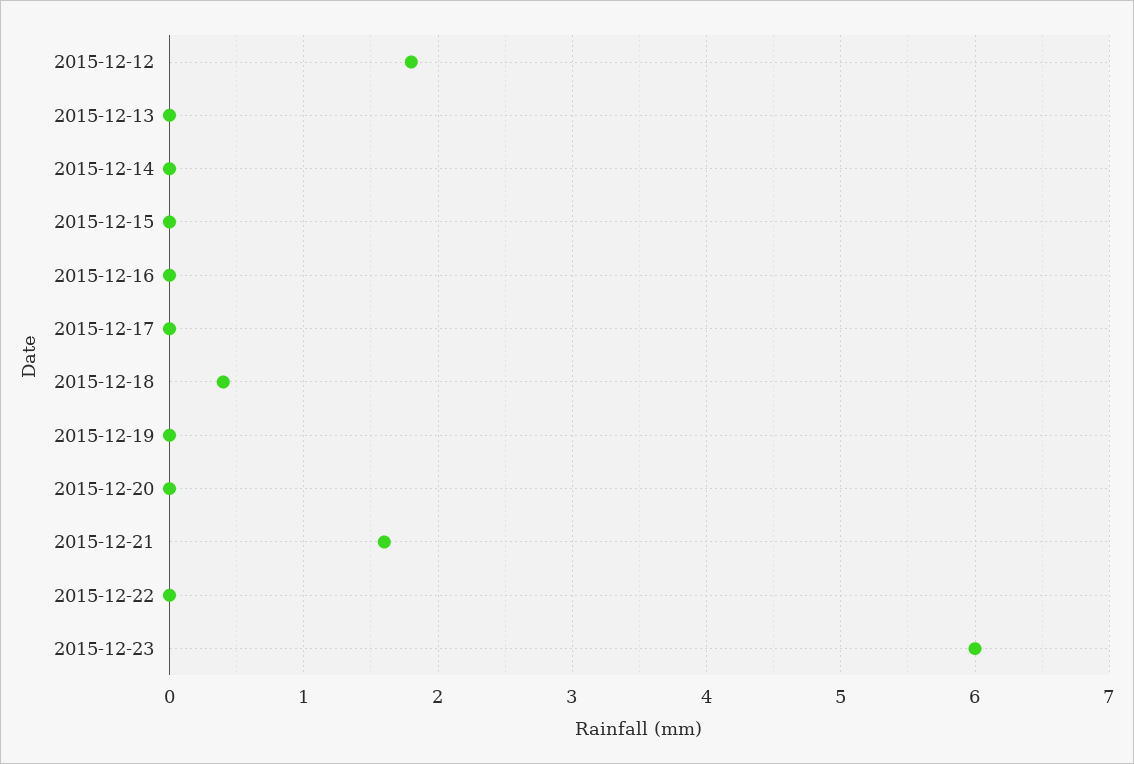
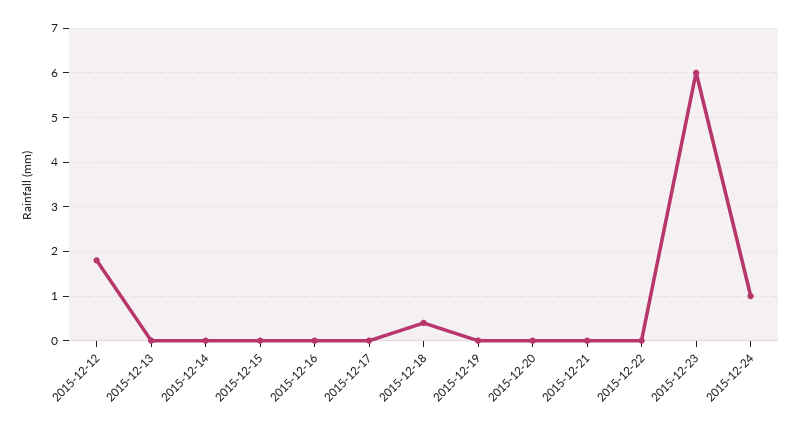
2015-12-21: 1.6 -> 0
2015-12-24: none -> 1

